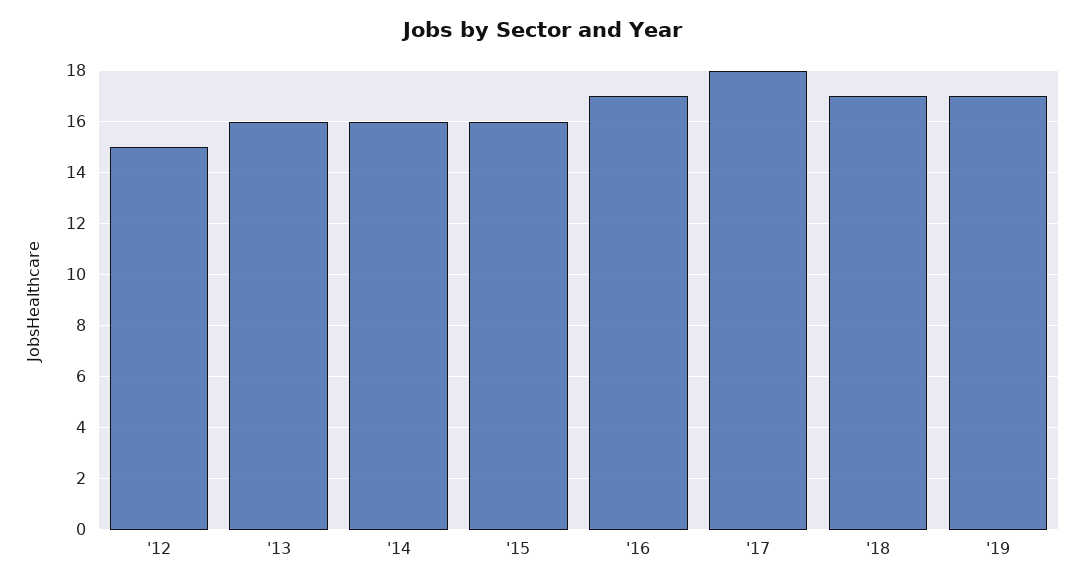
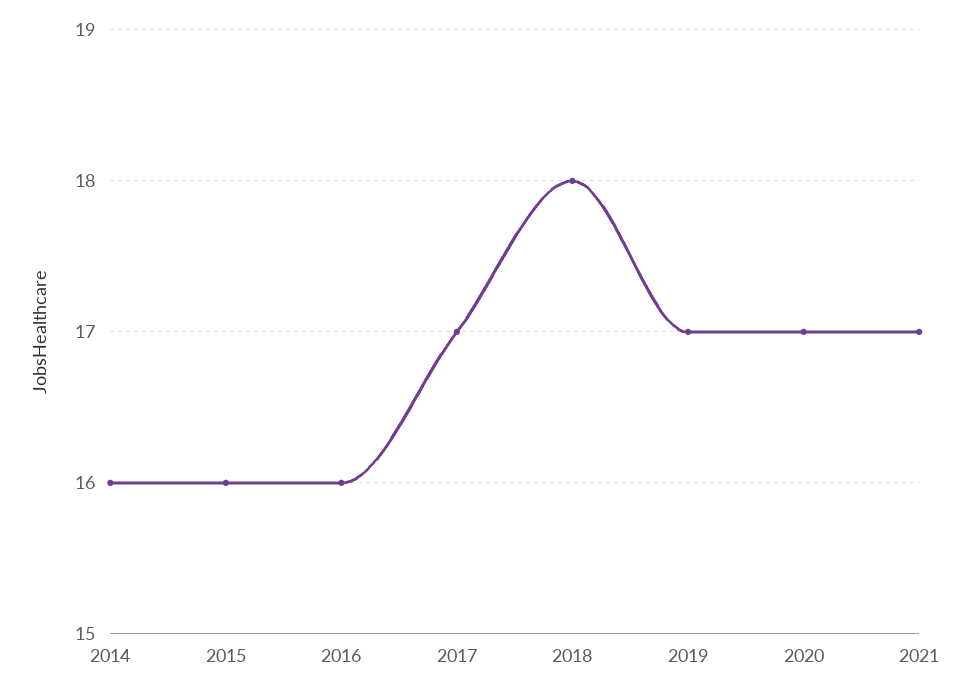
'12: 15 -> none
'13: 16 -> none
'16: 17 -> 16
'17: 18 -> 17
'18: 17 -> 18
2020: none -> 17
2021: none -> 17

